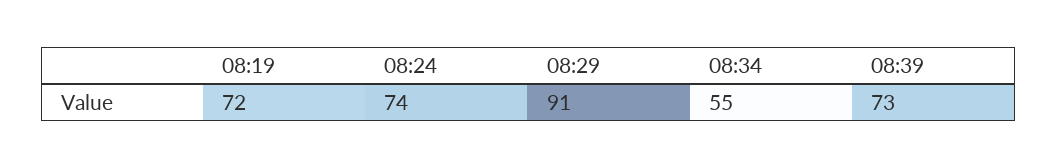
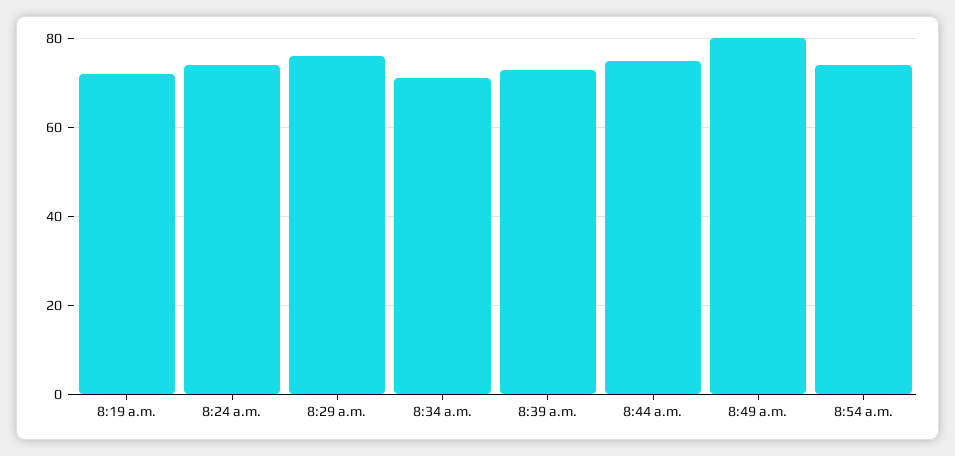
08:29: 91 -> 75
08:34: 55 -> 70
8:44 a.m.: none -> 75
8:49 a.m.: none -> 80
8:54 a.m.: none -> 75

